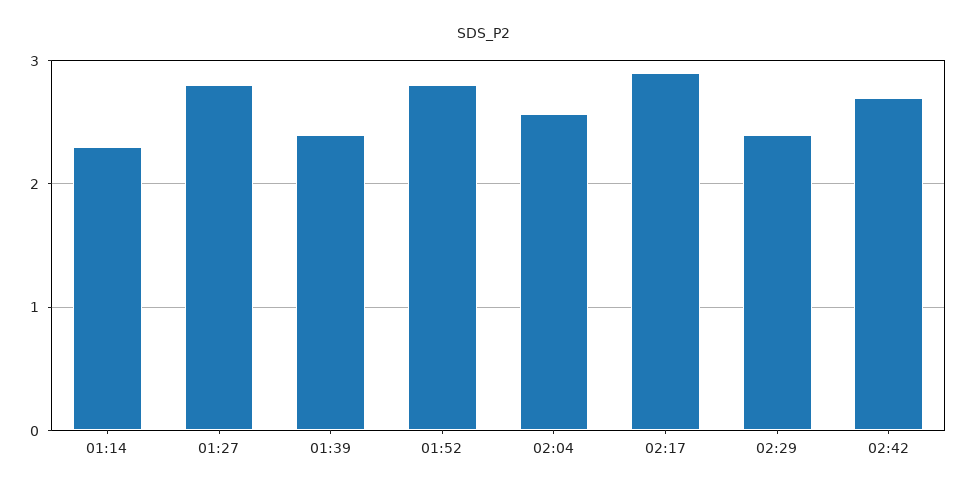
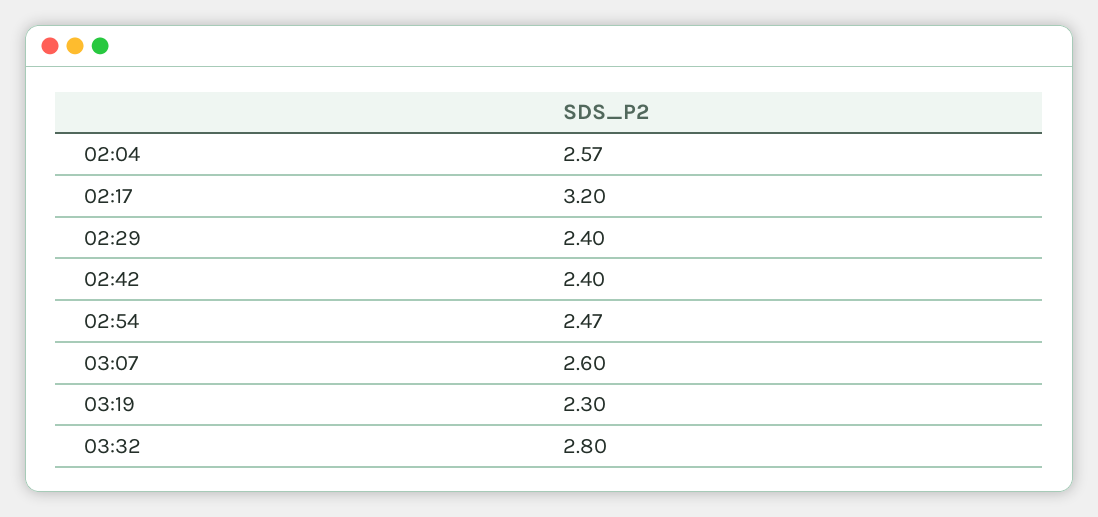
01:14: 2.3 -> none
01:27: 2.8 -> none
01:39: 2.4 -> none
01:52: 2.8 -> none
02:17: 2.9 -> 3.2
02:42: 2.7 -> 2.4
02:54: none -> 2.47
03:07: none -> 2.6
03:19: none -> 2.3
03:32: none -> 2.8

